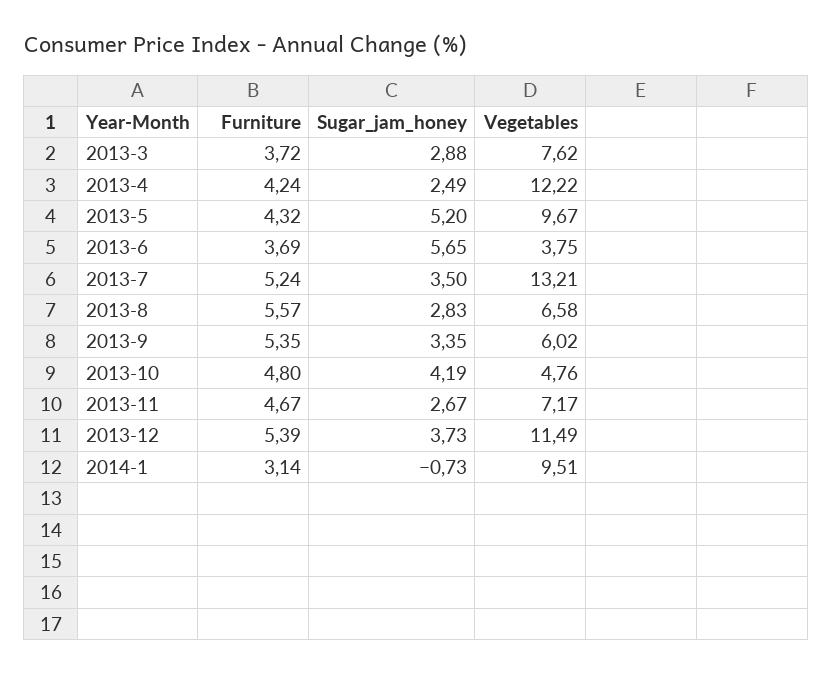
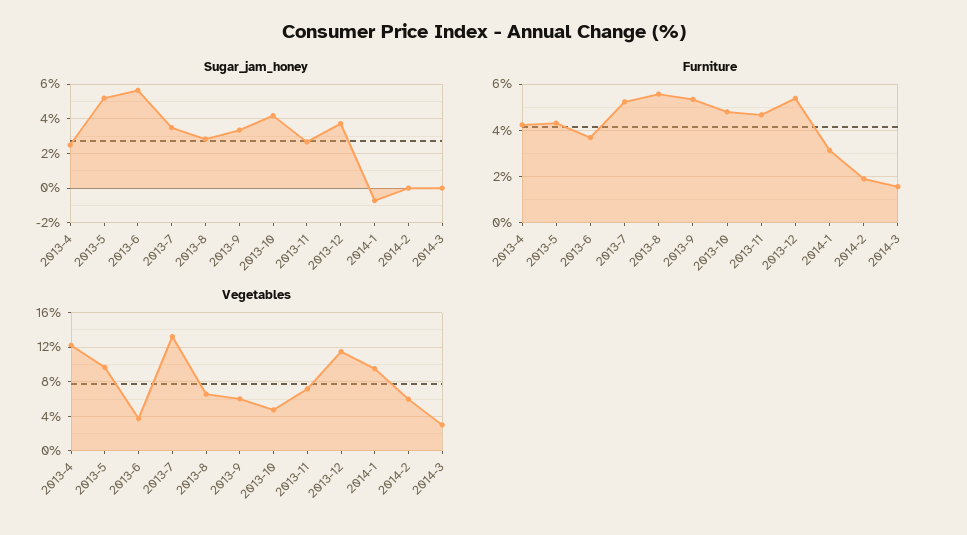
Furniture, 2013-3: 3.72 -> none
Sugar_jam_honey, 2013-3: 2.88 -> none
Vegetables, 2013-3: 7.62 -> none
Sugar_jam_honey, 2014-2: none -> 0
Sugar_jam_honey, 2014-3: none -> 0
Furniture, 2014-2: none -> 2
Furniture, 2014-3: none -> 1.5
Vegetables, 2014-2: none -> 6
Vegetables, 2014-3: none -> 3

